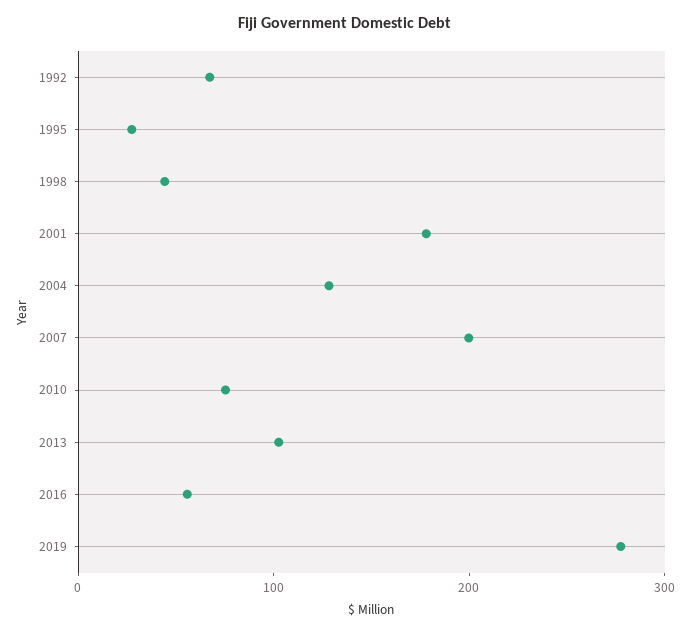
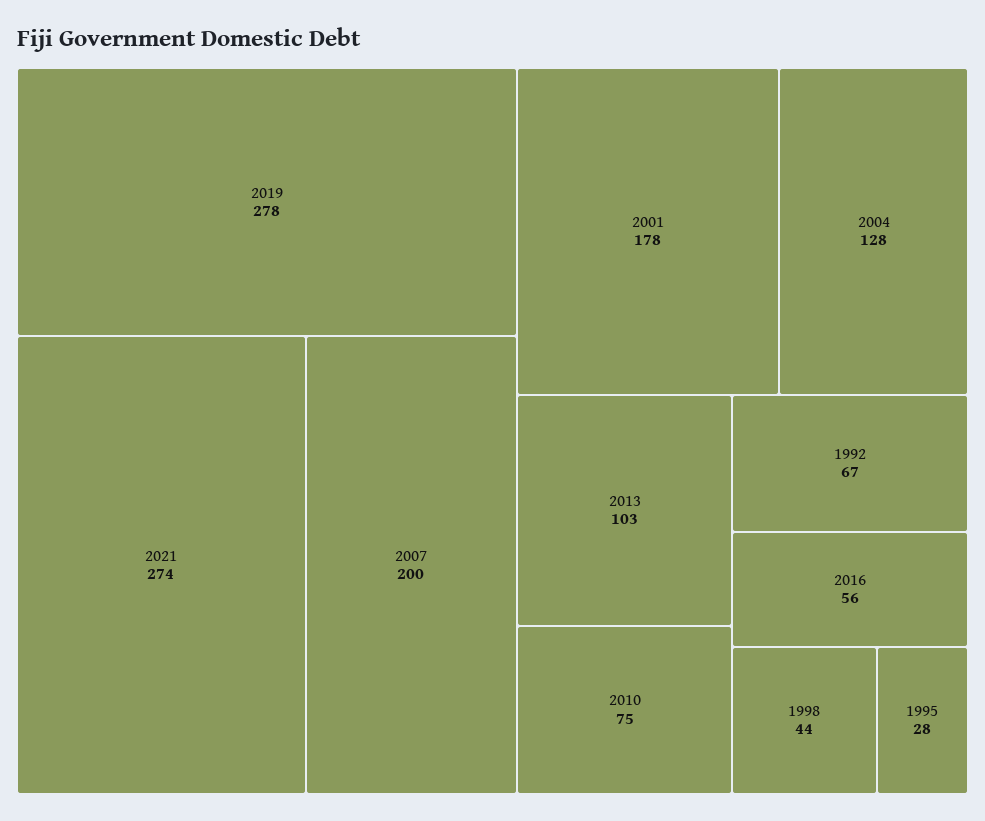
2021: none -> 274

